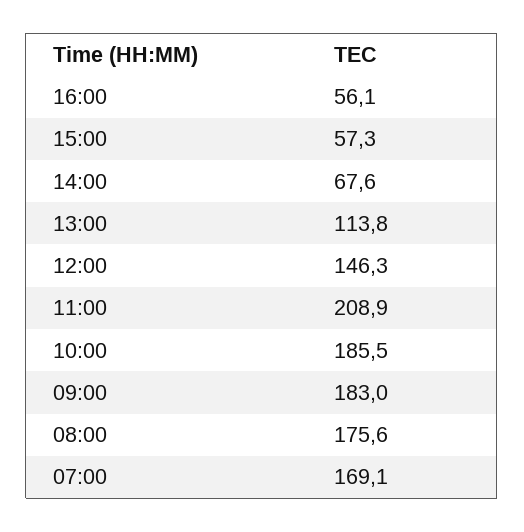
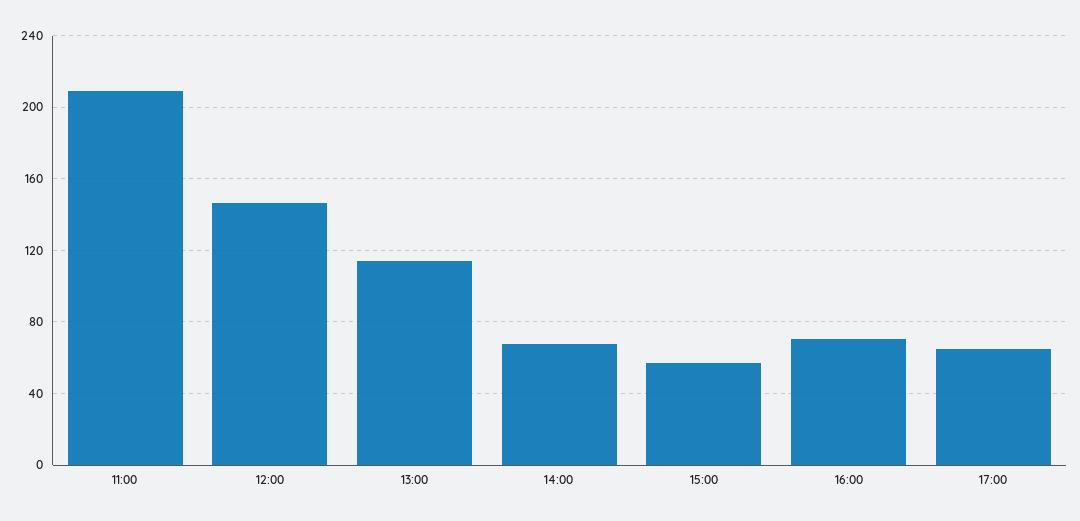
16:00: 56.1 -> 70
10:00: 185.5 -> none
09:00: 183 -> none
08:00: 175.6 -> none
07:00: 169.1 -> none
17:00: none -> 65

